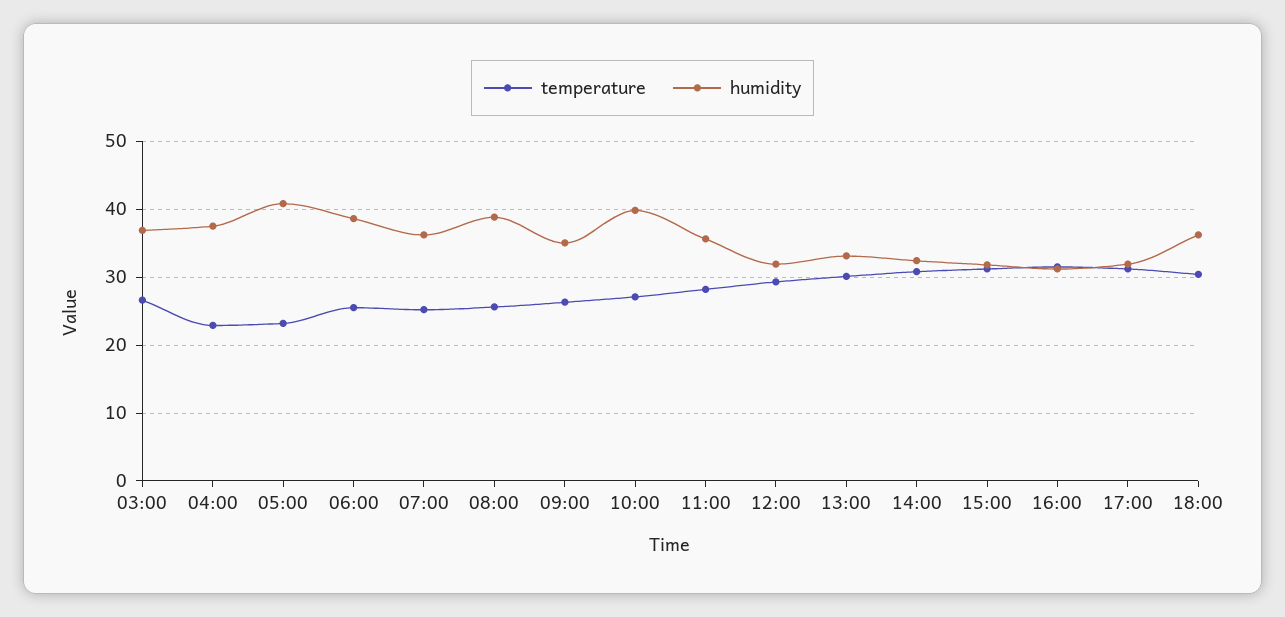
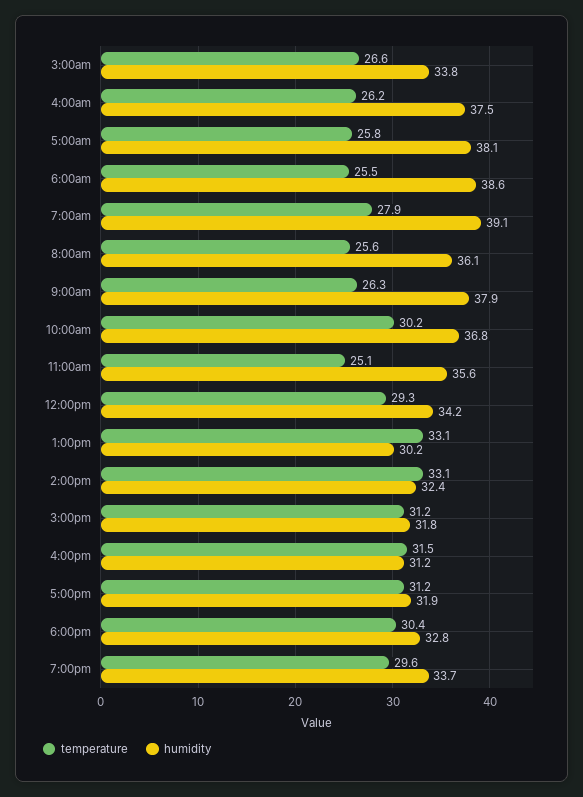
humidity, 03:00: 37 -> 33.8
temperature, 04:00: 23 -> 26.2
temperature, 05:00: 23 -> 25.8
humidity, 05:00: 41 -> 38.1
temperature, 07:00: 25 -> 27.9
humidity, 07:00: 36 -> 39.1
humidity, 08:00: 39 -> 36.1
humidity, 09:00: 35 -> 37.9
temperature, 10:00: 27 -> 30.2
humidity, 10:00: 40 -> 36.8
temperature, 11:00: 28 -> 25.1
humidity, 12:00: 32 -> 34.2
temperature, 13:00: 30 -> 33.1
humidity, 13:00: 33 -> 30.2
temperature, 14:00: 31 -> 33.1
humidity, 18:00: 36 -> 32.8
temperature, 7:00pm: none -> 29.6
humidity, 7:00pm: none -> 33.7

